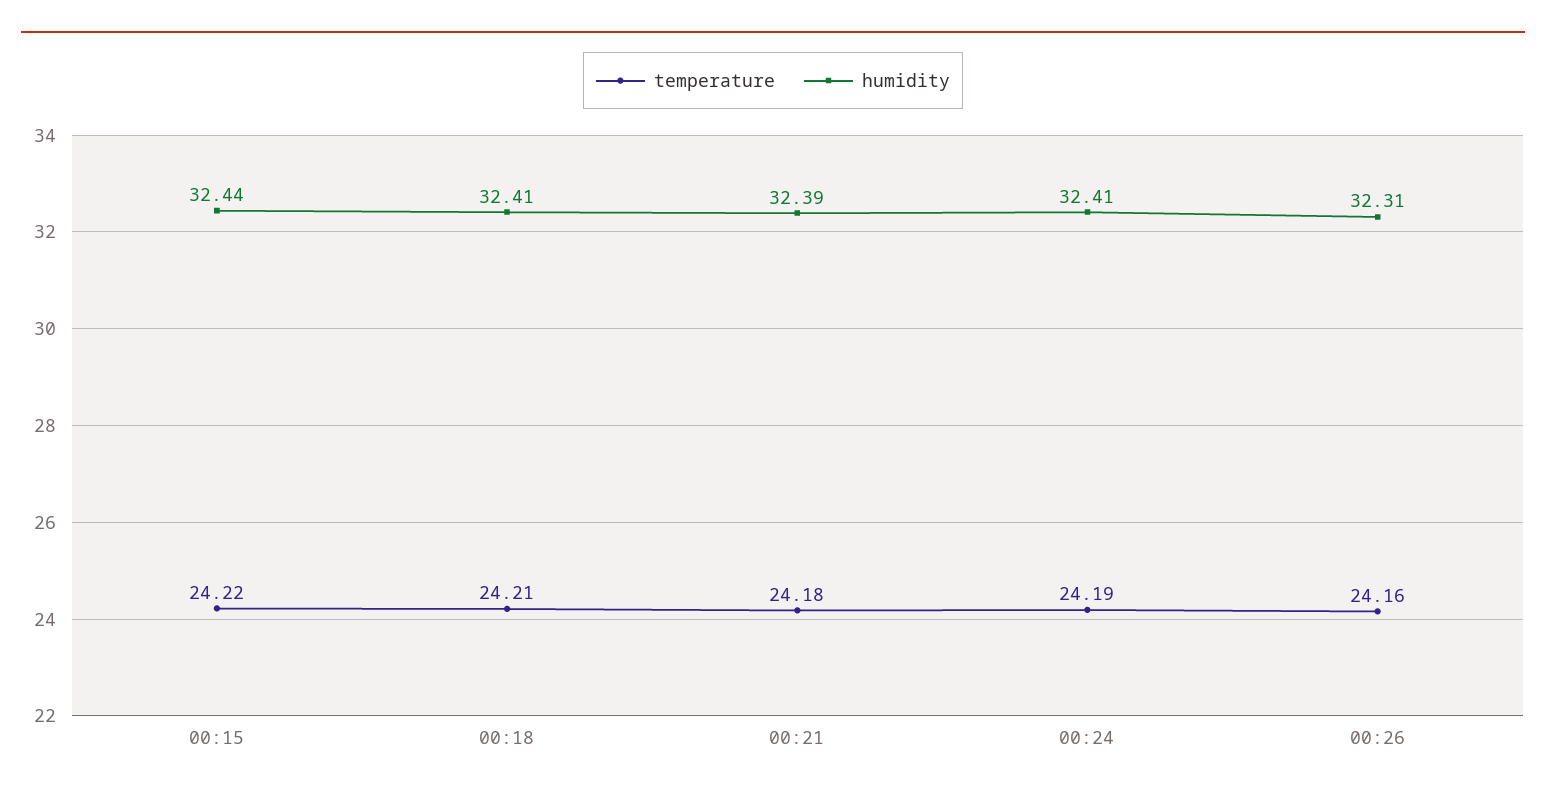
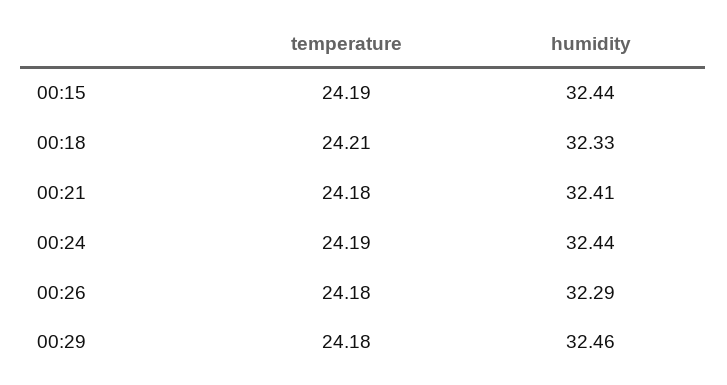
temperature, 00:15: 24.22 -> 24.19
humidity, 00:18: 32.41 -> 32.33
humidity, 00:21: 32.39 -> 32.41
humidity, 00:24: 32.41 -> 32.44
temperature, 00:26: 24.16 -> 24.18
humidity, 00:26: 32.31 -> 32.29
temperature, 00:29: none -> 24.18
humidity, 00:29: none -> 32.46

